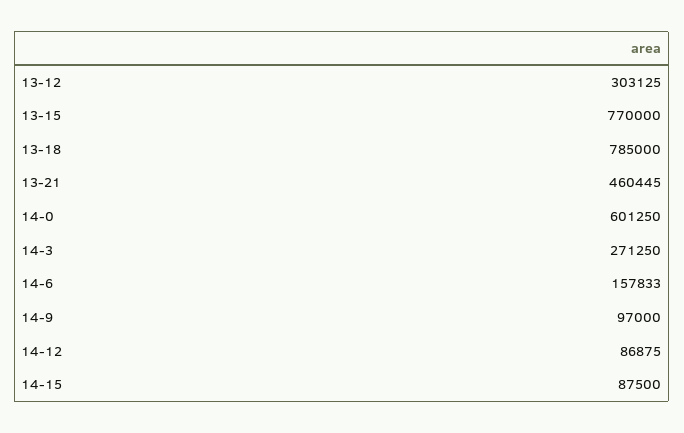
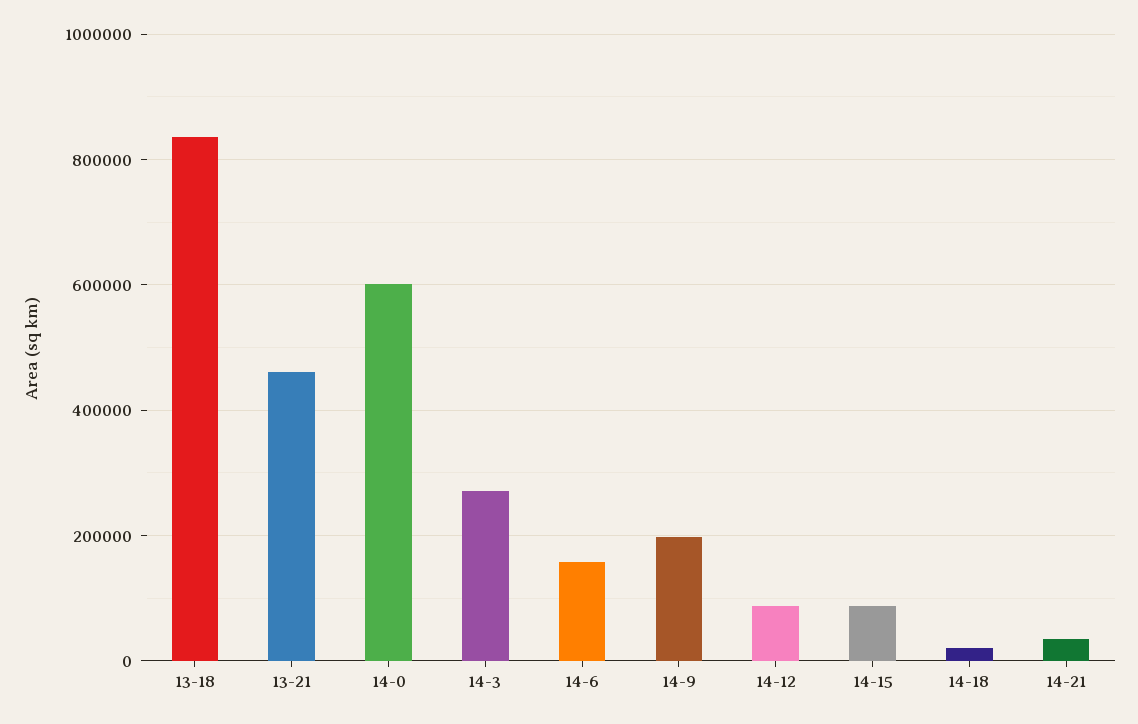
13-12: 303125 -> none
13-15: 770000 -> none
13-18: 785000 -> 840000
14-9: 97000 -> 200000
14-18: none -> 20000
14-21: none -> 40000

